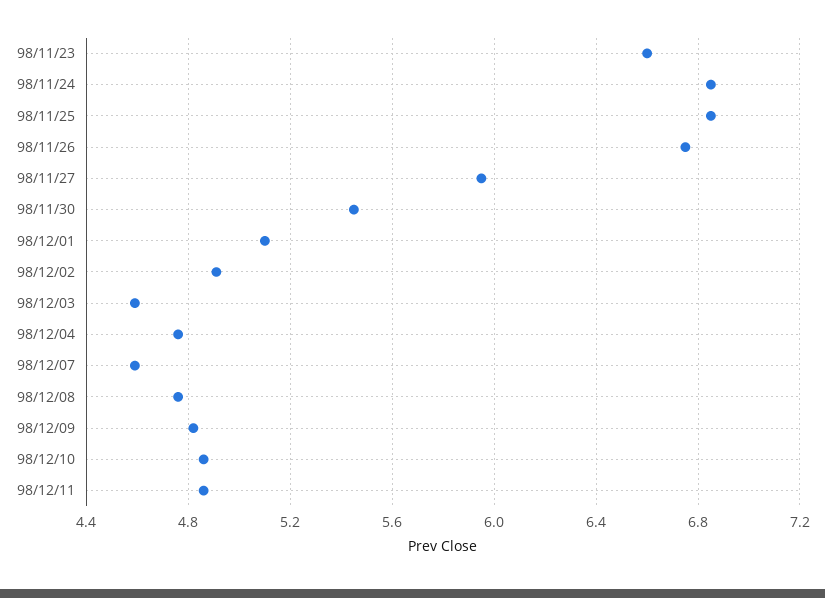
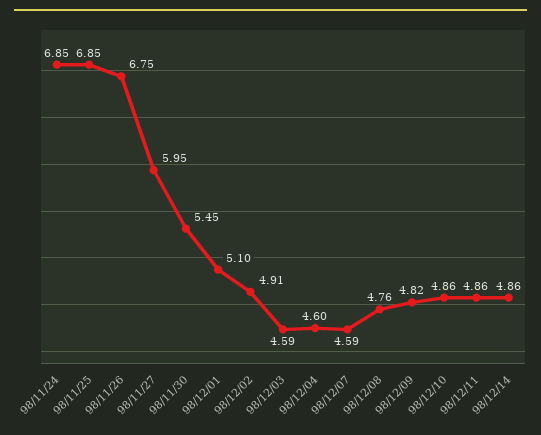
98/11/23: 6.6 -> none
98/12/04: 4.75 -> 4.6
98/12/14: none -> 4.86

